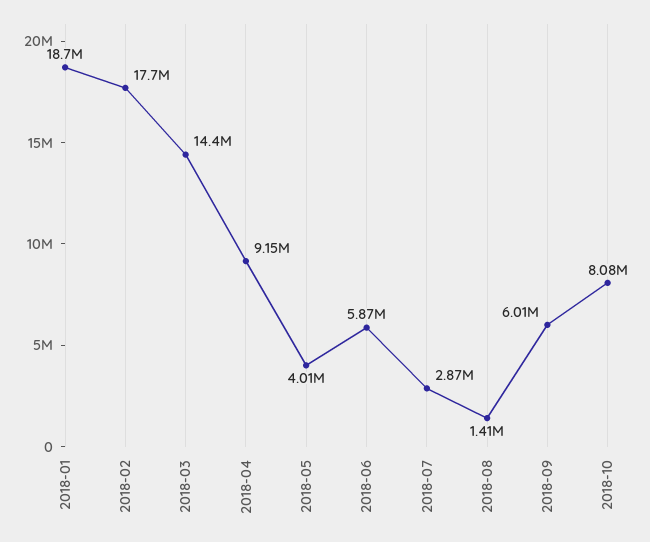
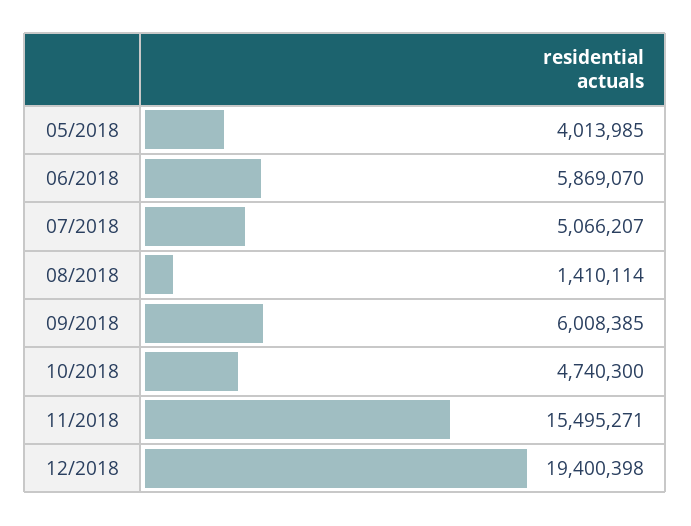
2018-01: 18700000 -> none
2018-02: 17700000 -> none
2018-03: 14400000 -> none
2018-04: 9150000 -> none
2018-07: 2870000 -> 5066207
2018-10: 8080000 -> 4740300
11/2018: none -> 15495271
12/2018: none -> 19400398

